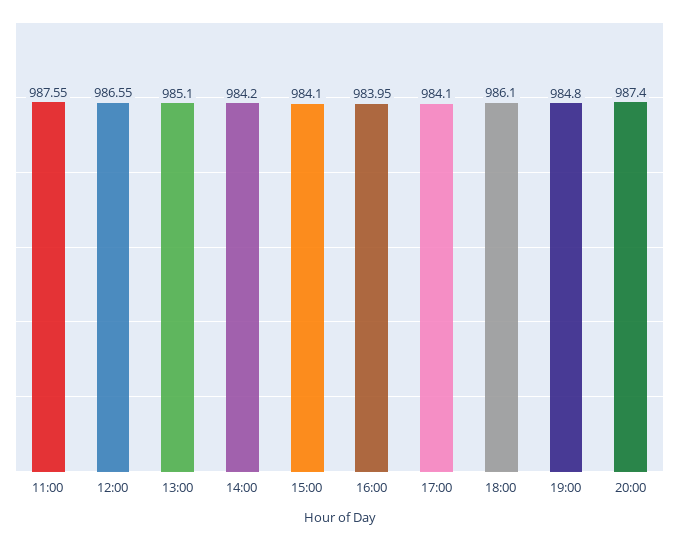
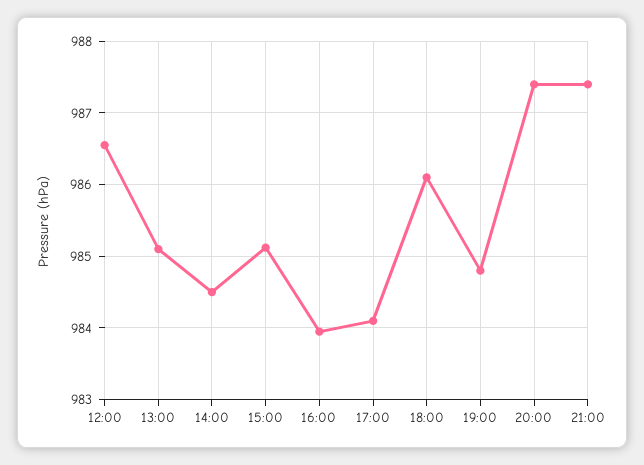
11:00: 987.55 -> none
14:00: 984.2 -> 984.5
15:00: 984.1 -> 985.1
21:00: none -> 987.4

